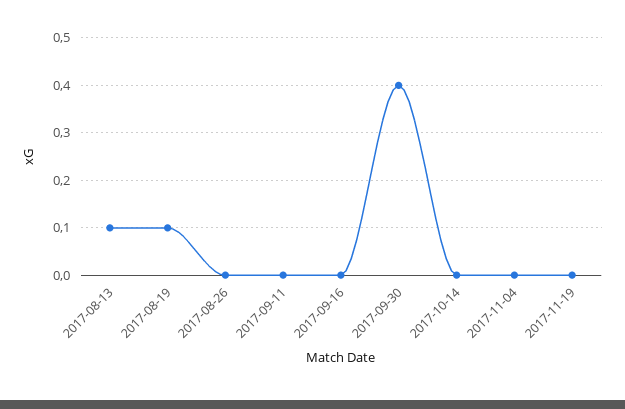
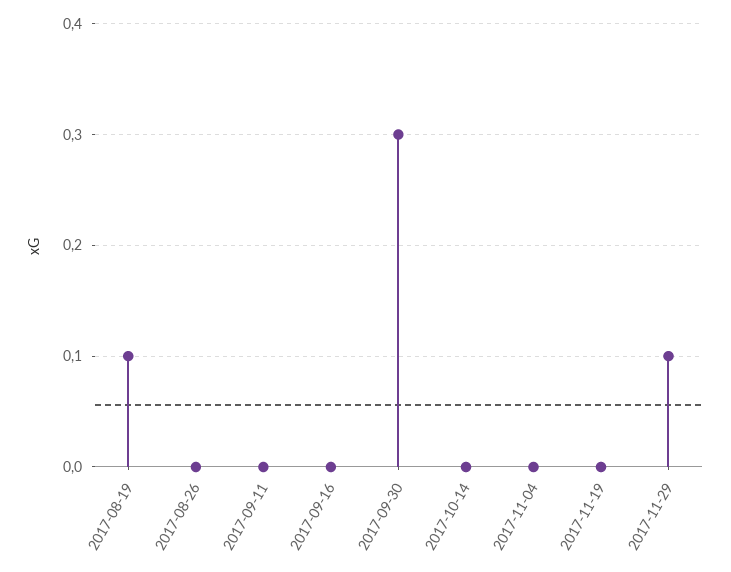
2017-08-13: 0.1 -> none
2017-09-30: 0.4 -> 0.3
2017-11-29: none -> 0.1

